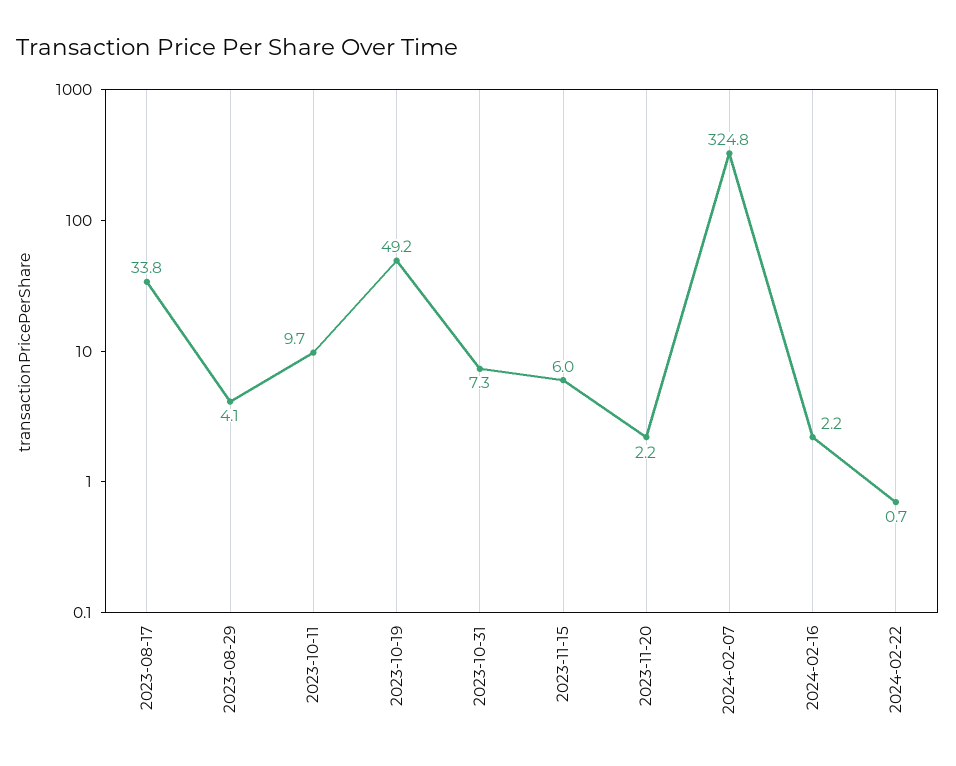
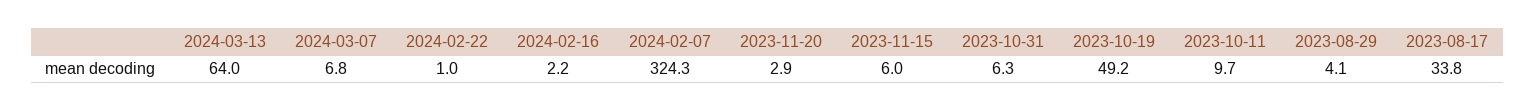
2023-10-31: 7.3 -> 6.3
2023-11-20: 2.2 -> 2.9
2024-02-07: 324.8 -> 324.3
2024-02-22: 0.7 -> 1
2024-03-13: none -> 64
2024-03-07: none -> 6.8

